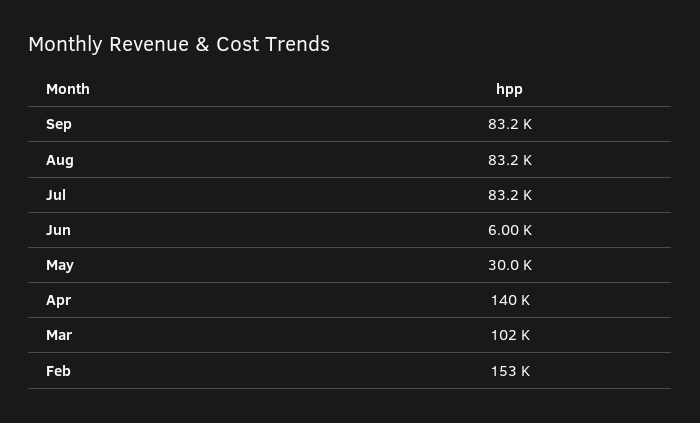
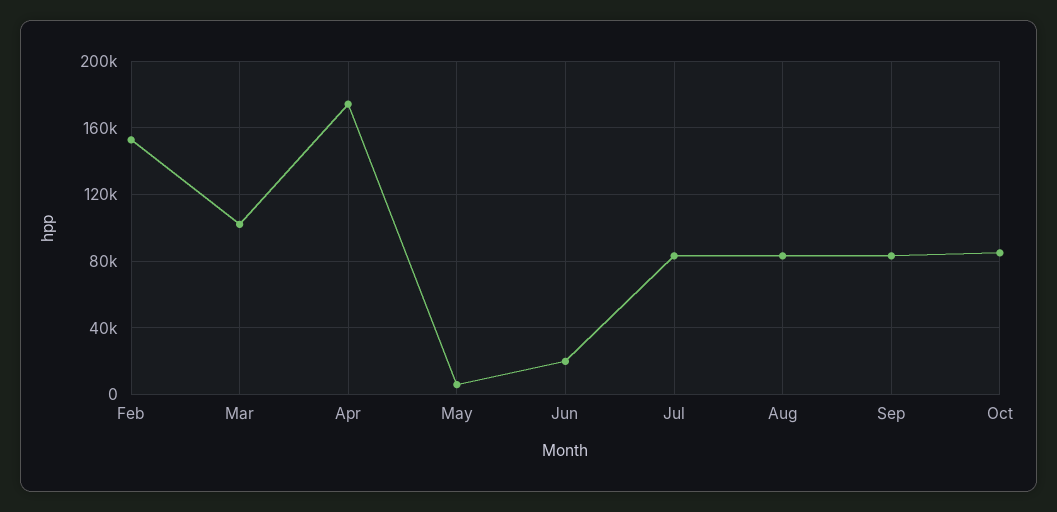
Jun: 6000 -> 20000
May: 30000 -> 5000
Apr: 140000 -> 175000
Oct: none -> 85000

